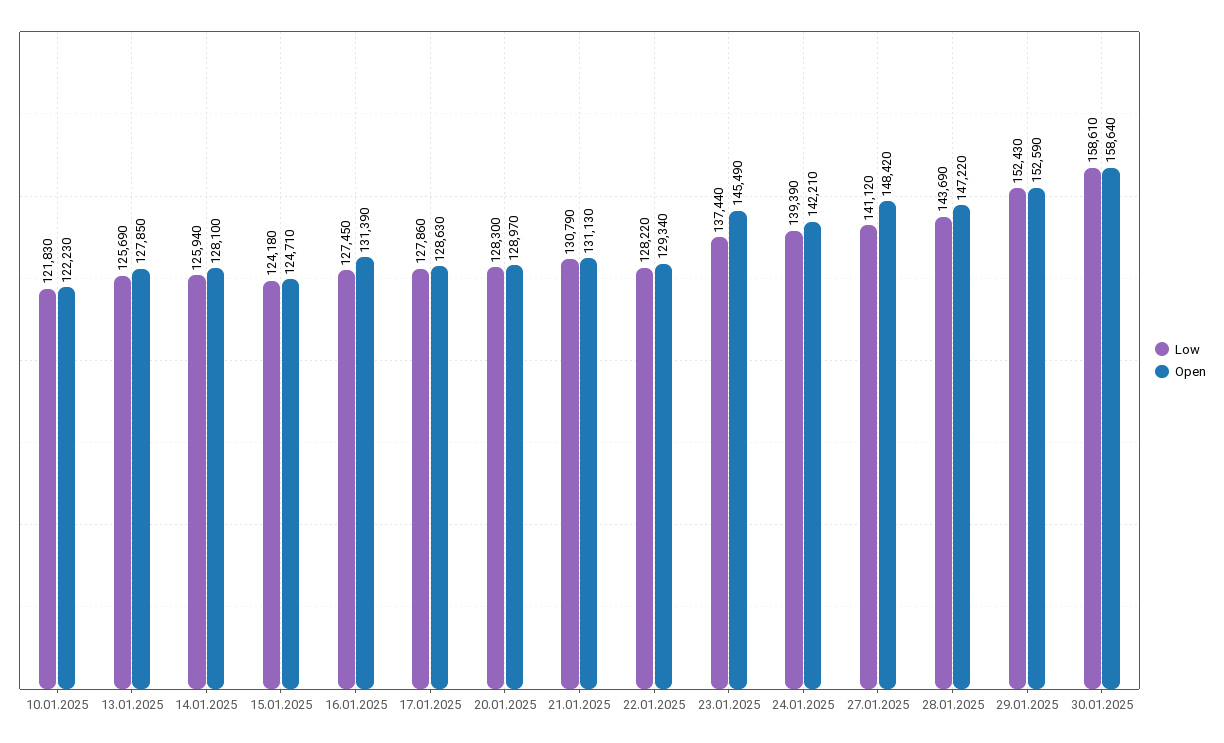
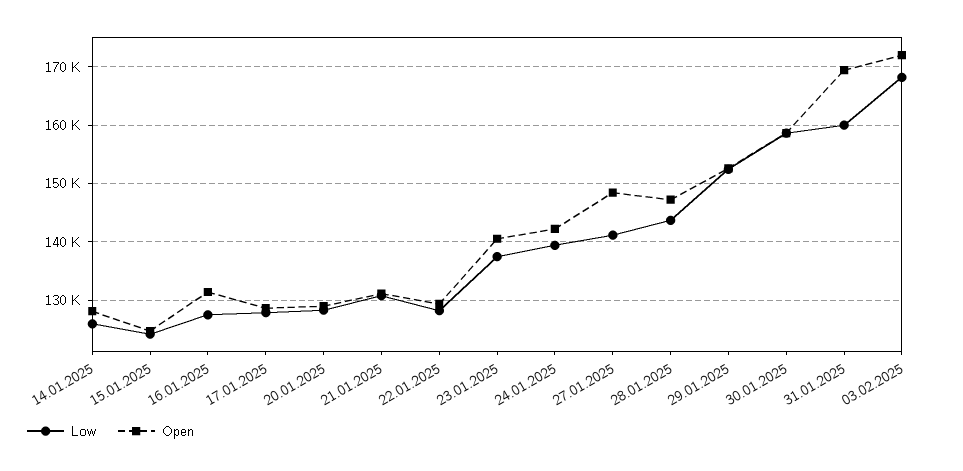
Low, 10.01.2025: 121830 -> none
Open, 10.01.2025: 122230 -> none
Low, 13.01.2025: 125690 -> none
Open, 13.01.2025: 127850 -> none
Open, 23.01.2025: 145490 -> 140000
Low, 31.01.2025: none -> 160000
Open, 31.01.2025: none -> 170000
Low, 03.02.2025: none -> 168000
Open, 03.02.2025: none -> 172000

